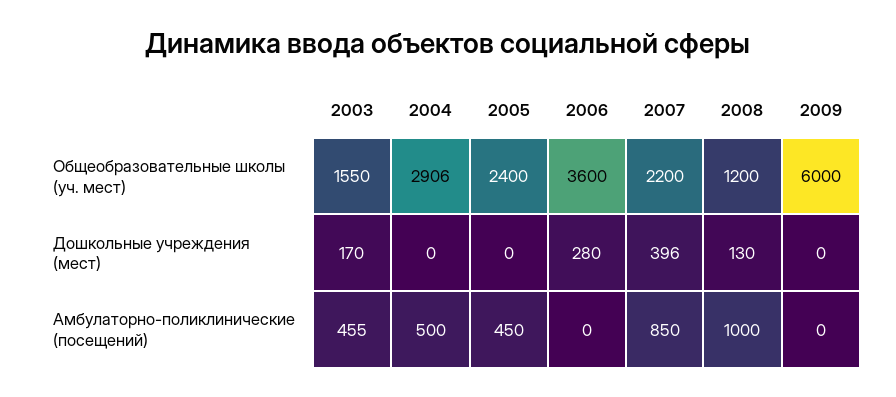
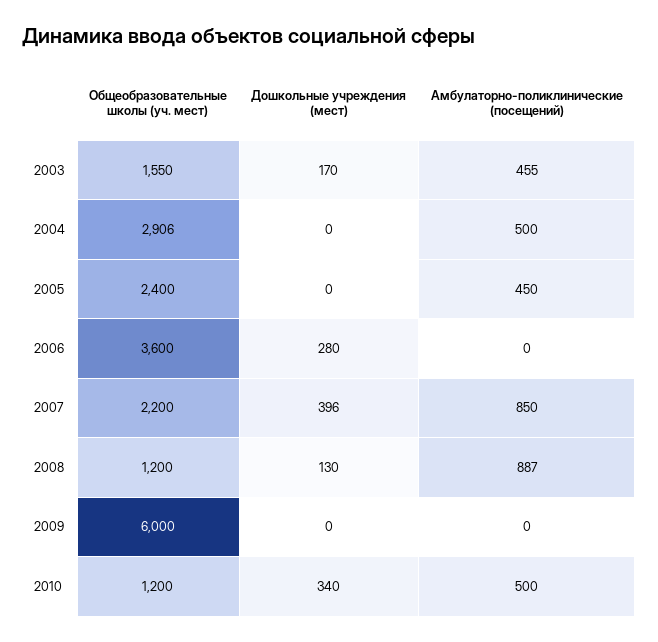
2008, Амбулаторно-поликлинические (посещений): 1000 -> 887
2010, Общеобразовательные школы (уч. мест): none -> 1200
2010, Дошкольные учреждения (мест): none -> 340
2010, Амбулаторно-поликлинические (посещений): none -> 500

